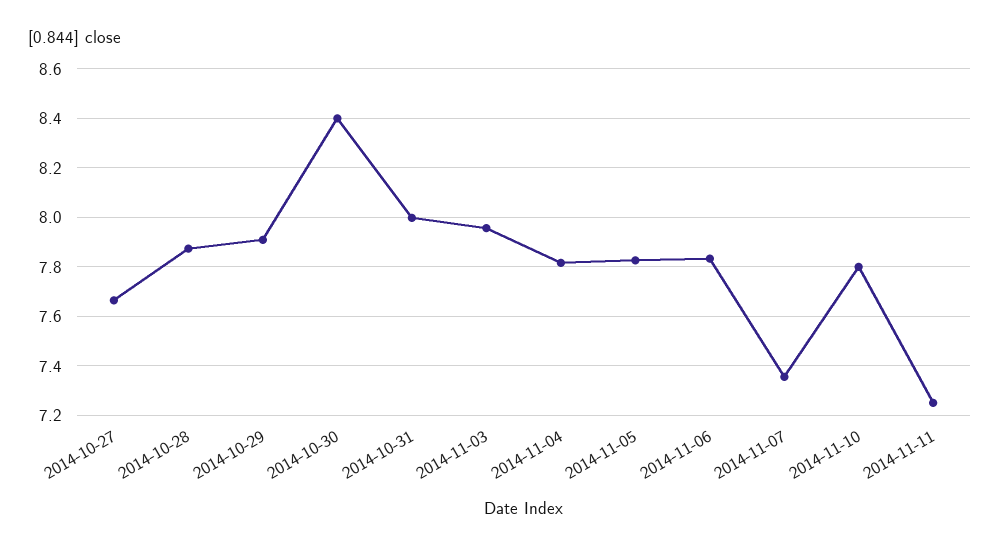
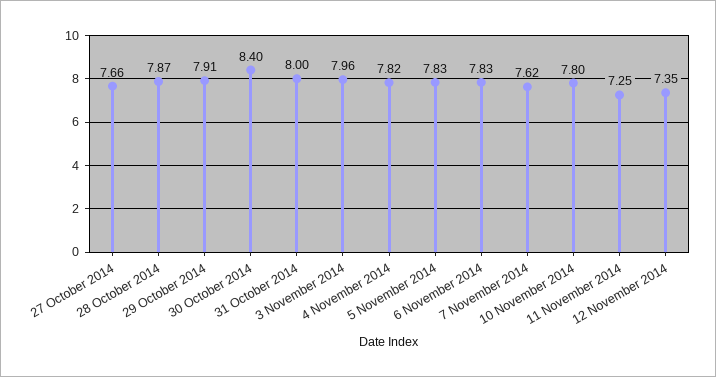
2014-11-07: 7.35 -> 7.62
12 November 2014: none -> 7.35

